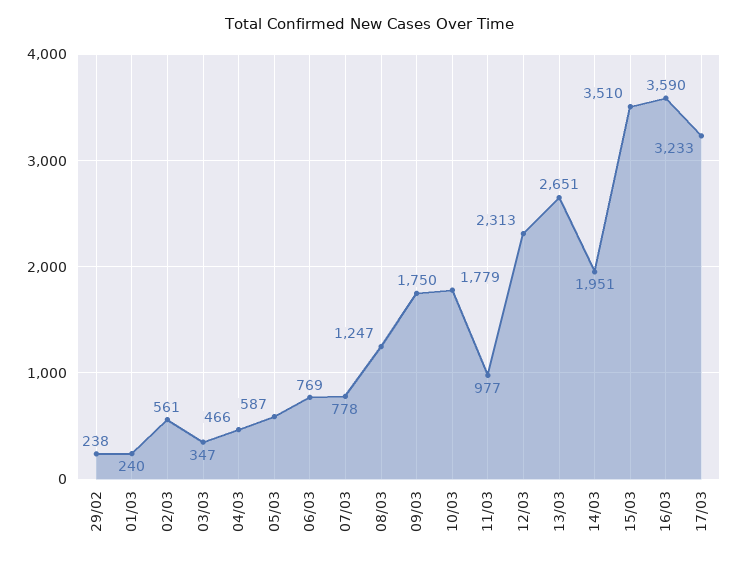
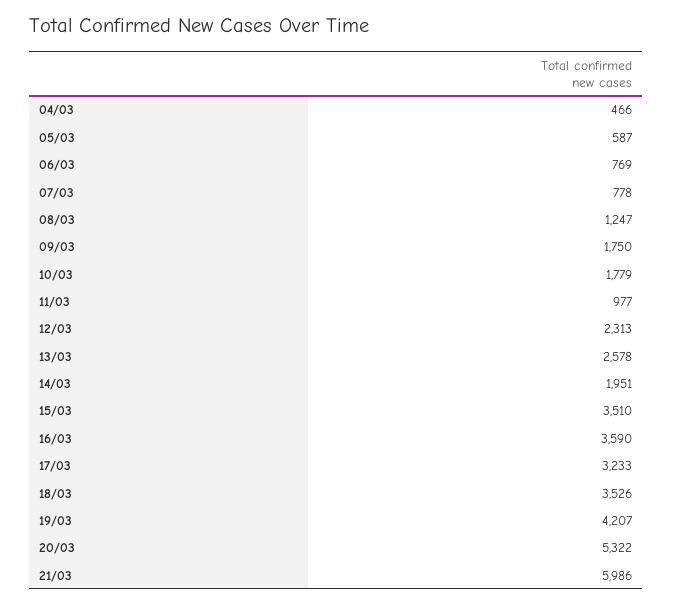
29/02: 238 -> none
01/03: 240 -> none
02/03: 561 -> none
03/03: 347 -> none
13/03: 2651 -> 2578
18/03: none -> 3526
19/03: none -> 4207
20/03: none -> 5322
21/03: none -> 5986

